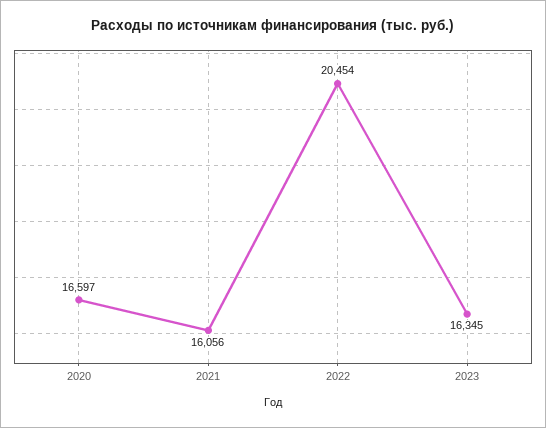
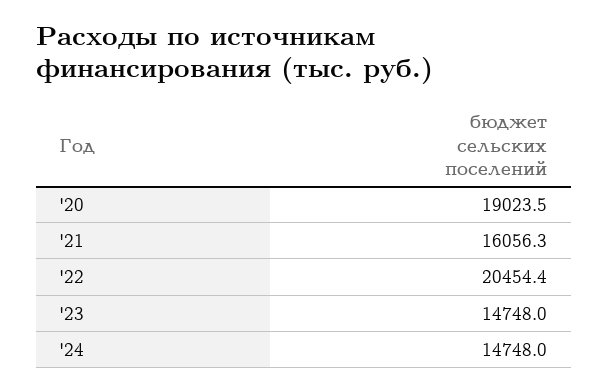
2020: 16597 -> 19023.5
2023: 16345 -> 14748
'24: none -> 14748

